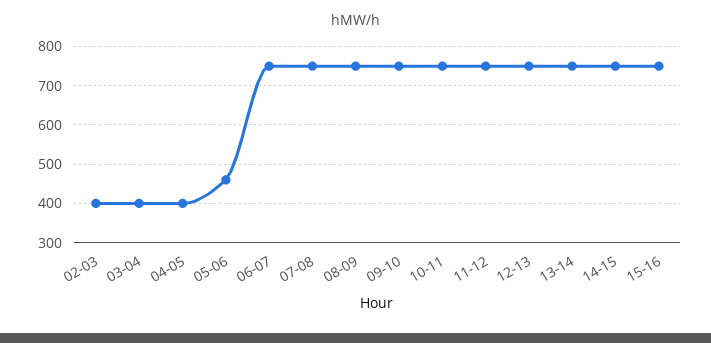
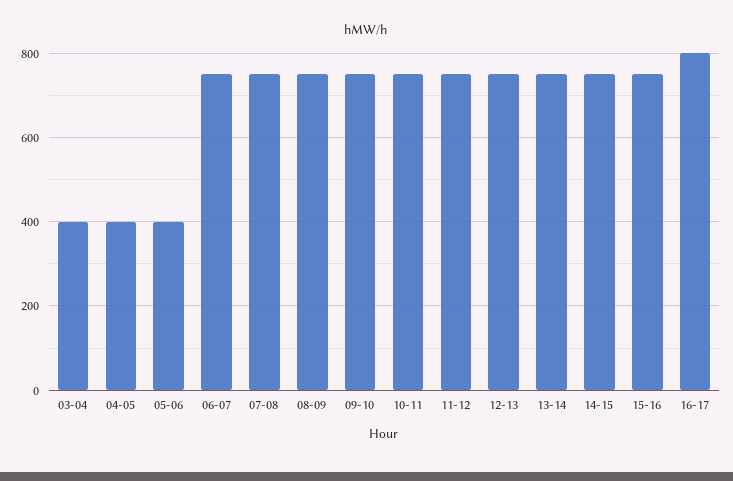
02-03: 400 -> none
05-06: 460 -> 400
16-17: none -> 800

